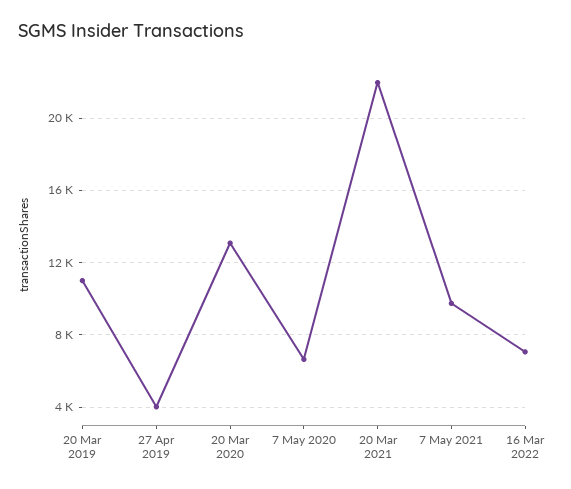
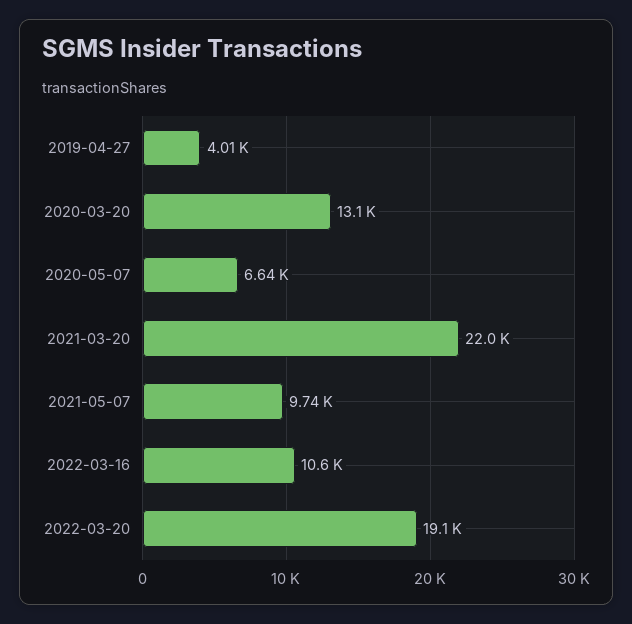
20 Mar 2019: 11000 -> none
16 Mar 2022: 7000 -> 10600
2022-03-20: none -> 19100

